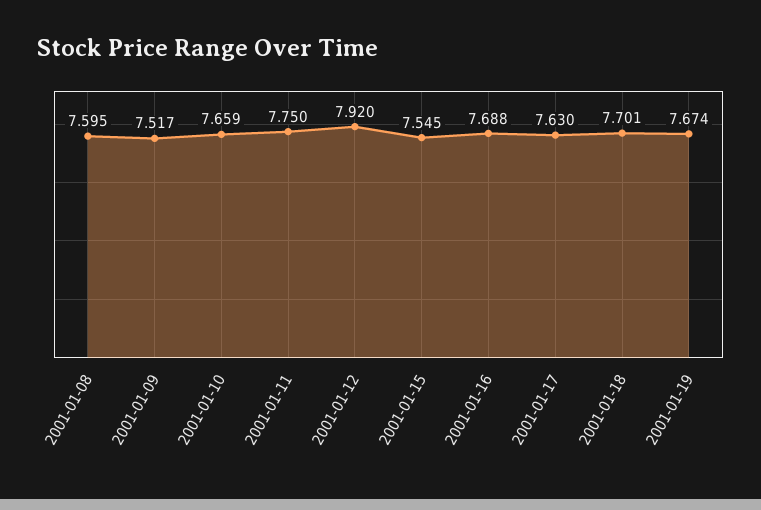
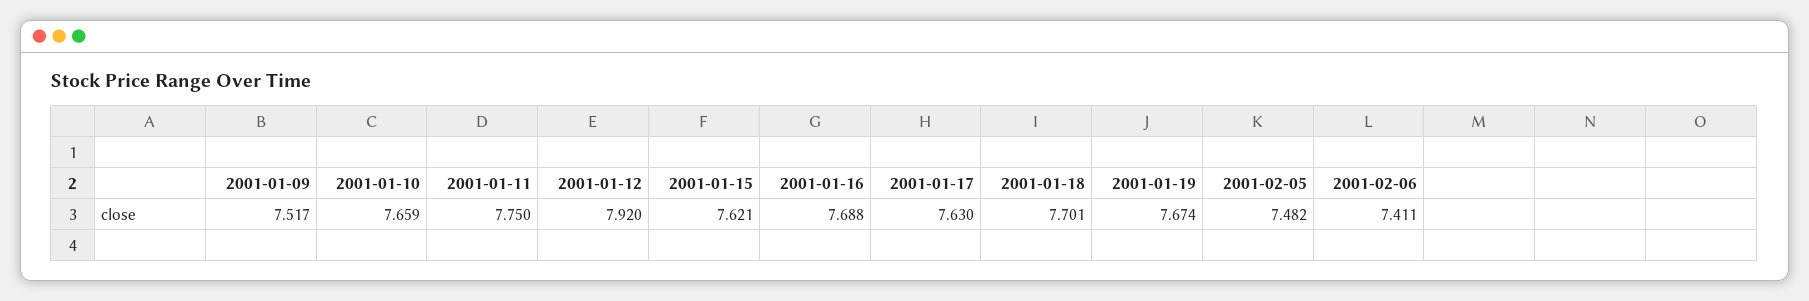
2001-01-08: 7.595 -> none
2001-01-15: 7.545 -> 7.621
2001-02-05: none -> 7.482
2001-02-06: none -> 7.411

